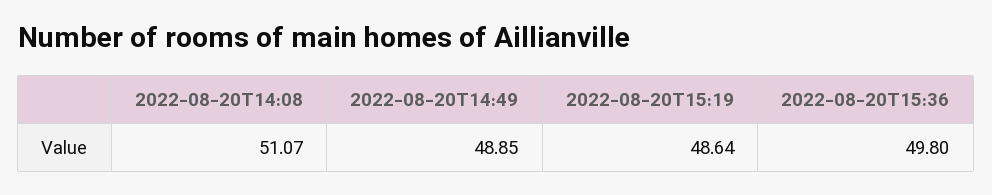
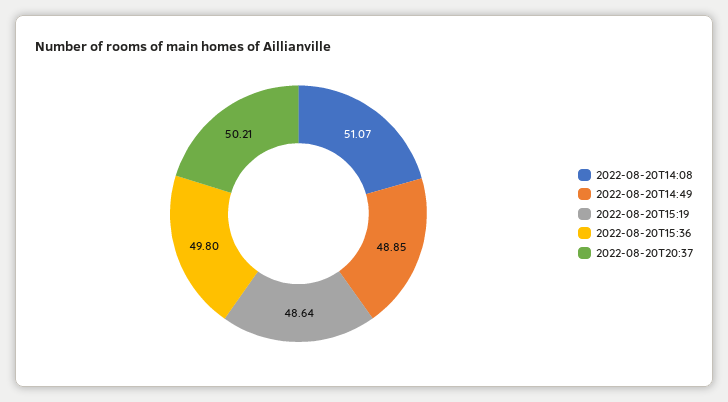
2022-08-20T20:37: none -> 50.21

